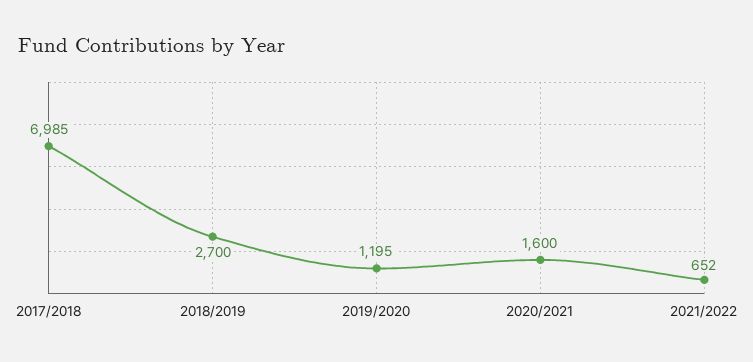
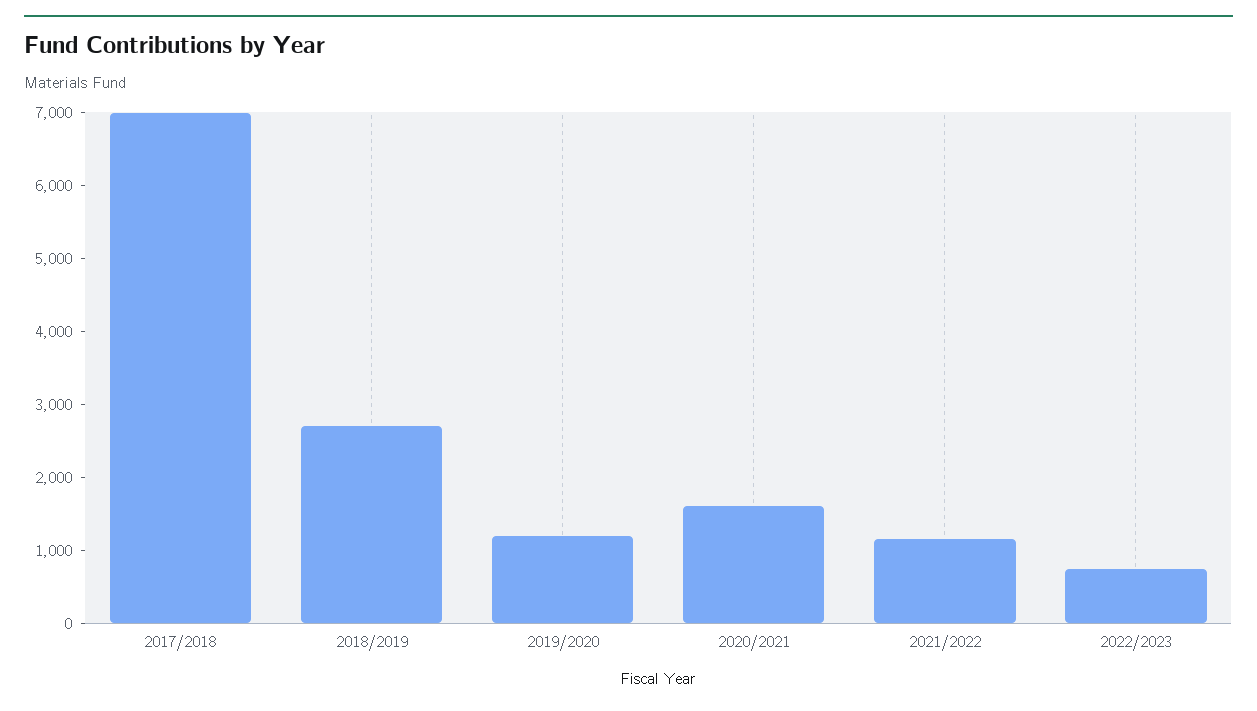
2021/2022: 652 -> 1200
2022/2023: none -> 800

